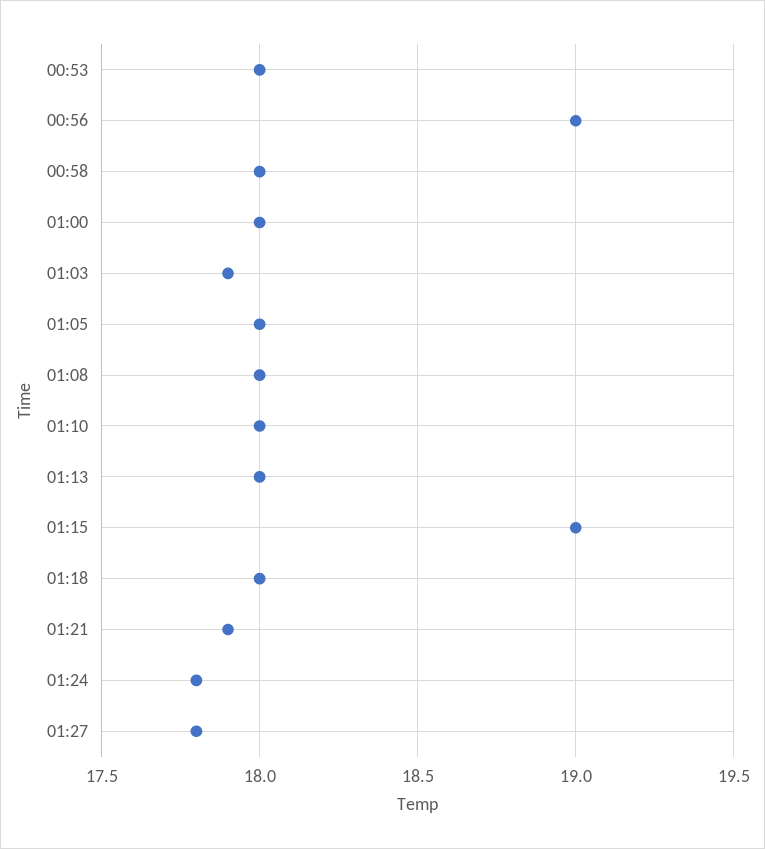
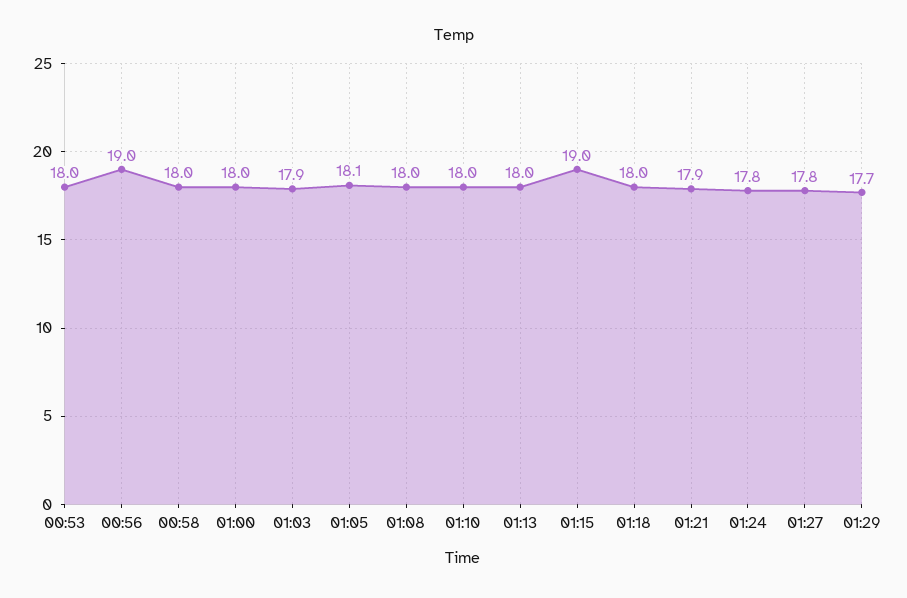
01:05: 18 -> 18.1
01:29: none -> 17.7

